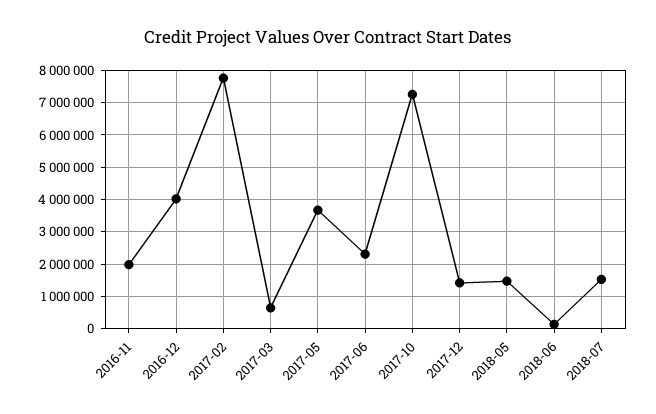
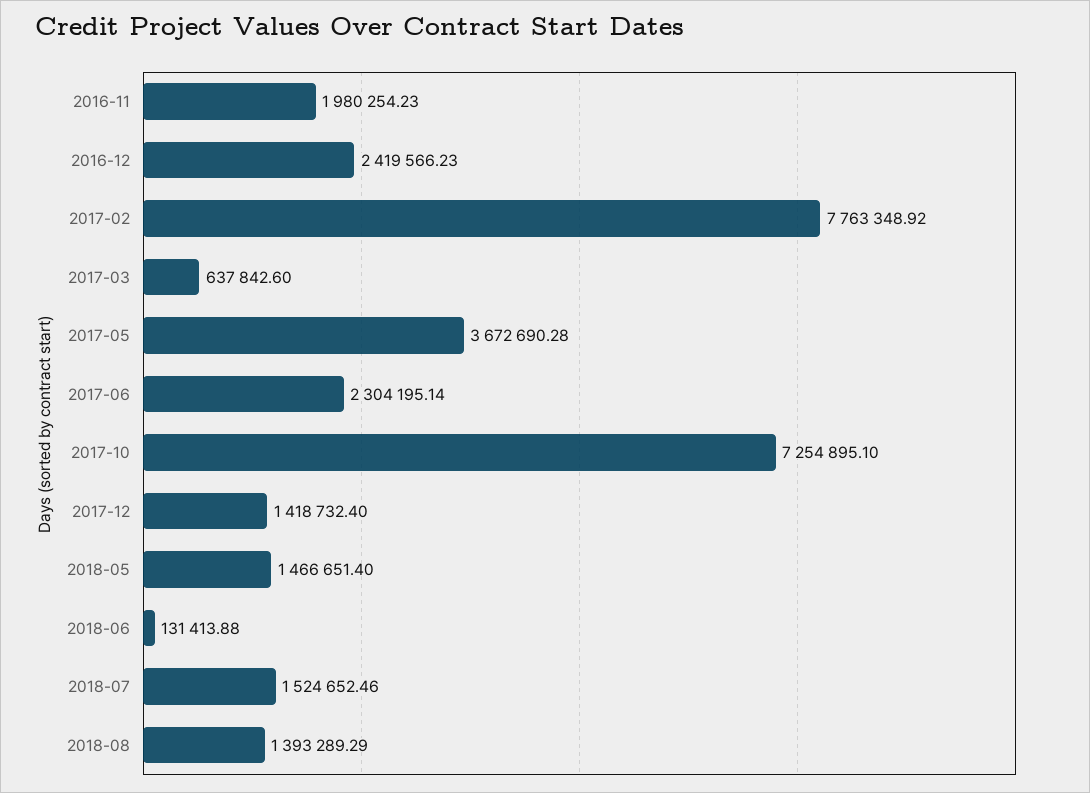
2016-12: 4000000 -> 2419566.23
2018-08: none -> 1393289.29

